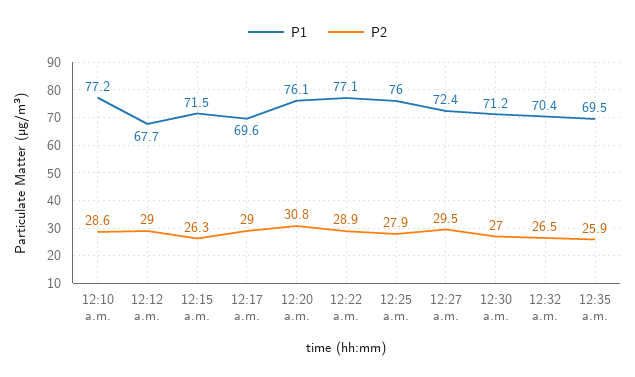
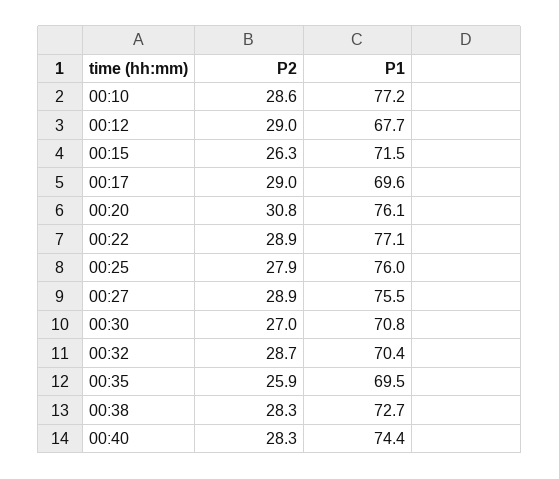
P1, 12:27 a.m.: 72.4 -> 75.5
P2, 12:27 a.m.: 29.5 -> 28.9
P1, 12:30 a.m.: 71.2 -> 70.8
P2, 12:32 a.m.: 26.5 -> 28.7
P2, 00:38: none -> 28.3
P1, 00:38: none -> 72.7
P2, 00:40: none -> 28.3
P1, 00:40: none -> 74.4

